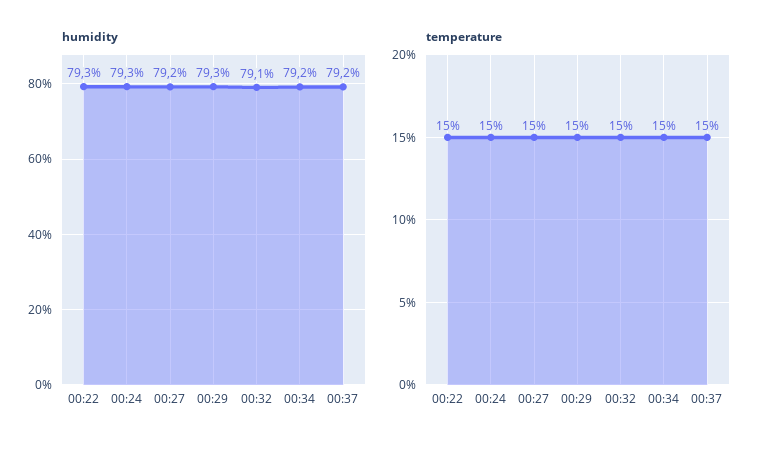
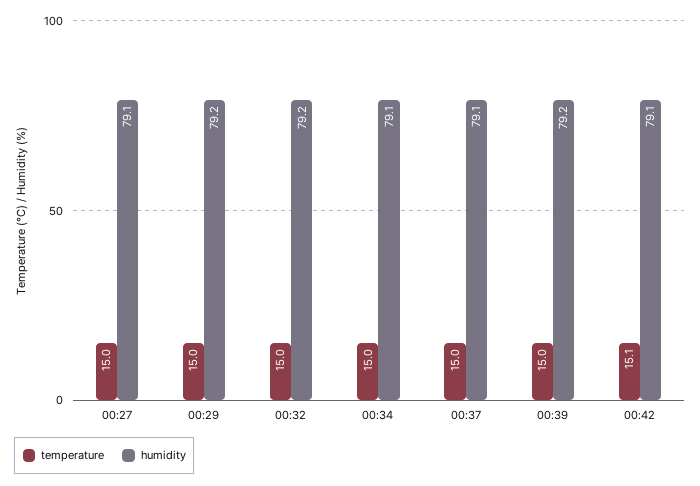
humidity, 00:22: 79.3 -> none
humidity, 00:24: 79.3 -> none
humidity, 00:27: 79.2 -> 79.1
humidity, 00:29: 79.3 -> 79.2
humidity, 00:32: 79.1 -> 79.2
humidity, 00:34: 79.2 -> 79.1
humidity, 00:37: 79.2 -> 79.1
temperature, 00:22: 15 -> none
temperature, 00:24: 15 -> none
temperature, 00:39: none -> 15
humidity, 00:39: none -> 79.2
temperature, 00:42: none -> 15.1
humidity, 00:42: none -> 79.1

